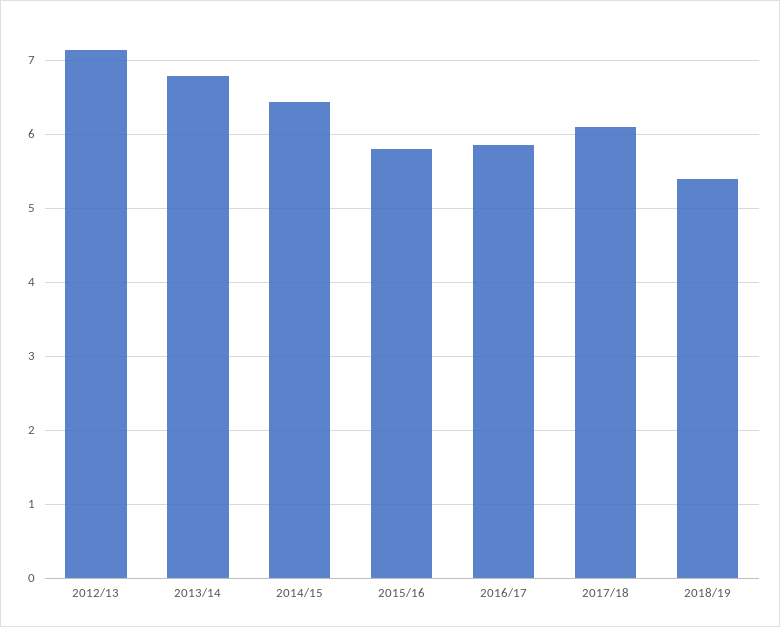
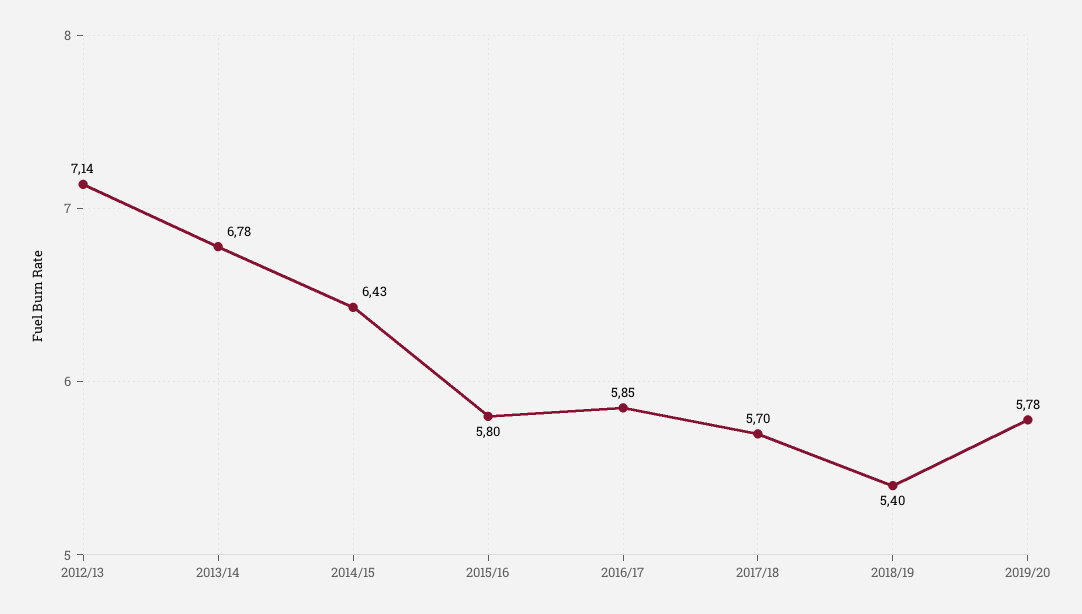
2017/18: 6.1 -> 5.7
2019/20: none -> 5.78

